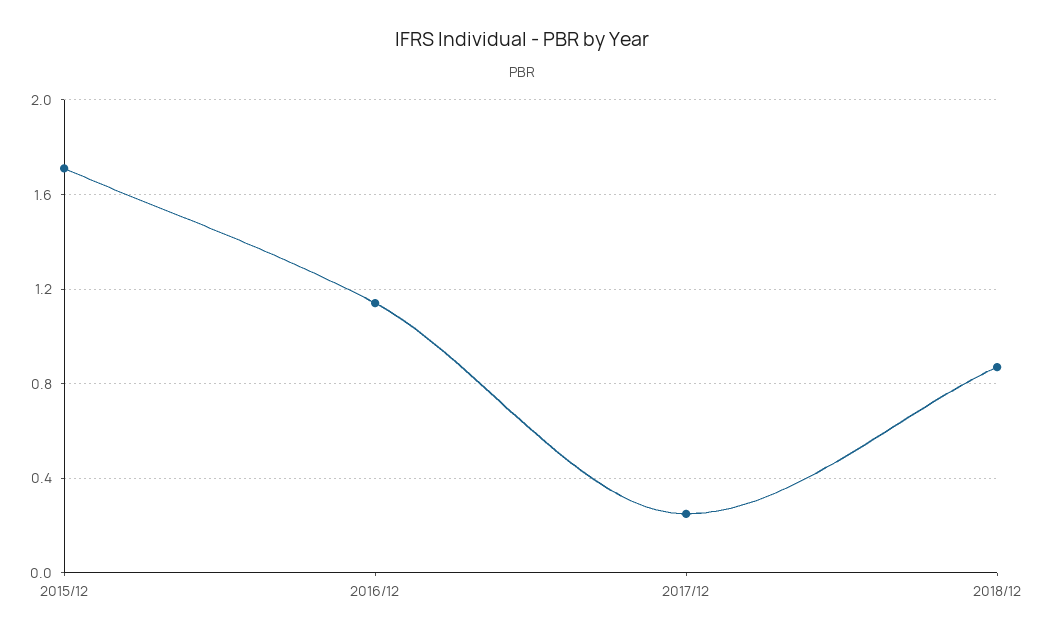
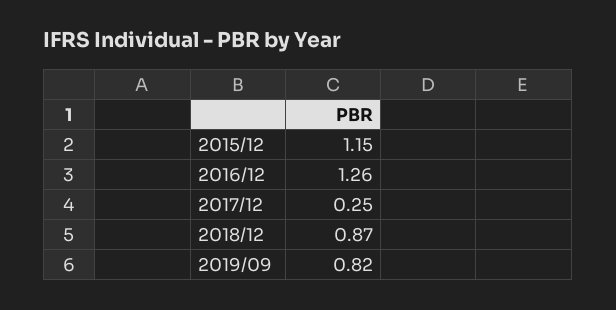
2015/12: 1.7 -> 1.15
2016/12: 1.15 -> 1.26
2019/09: none -> 0.82

